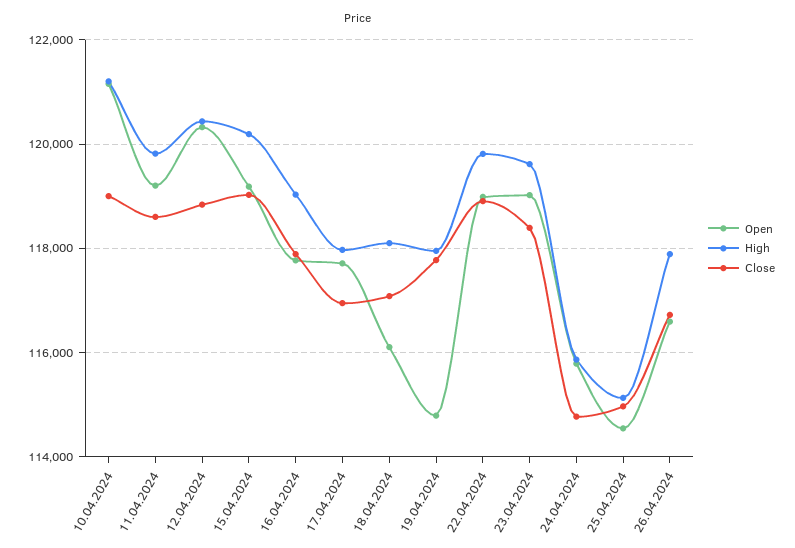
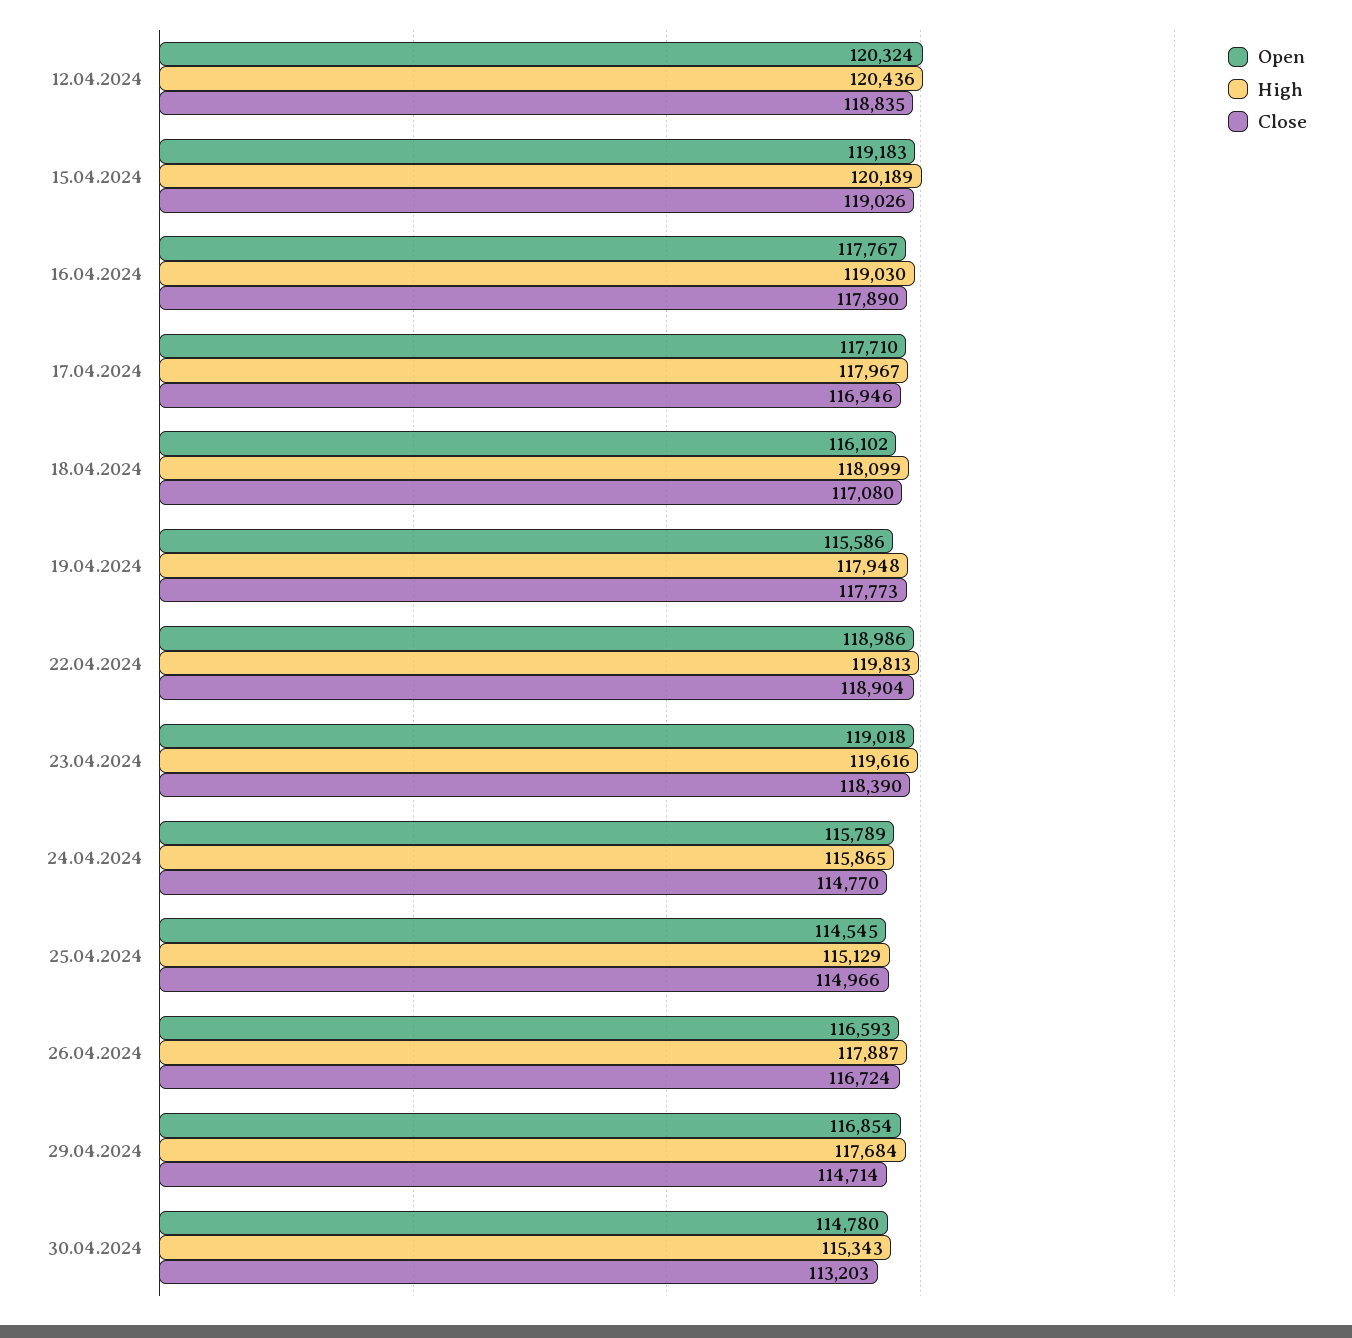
Open, 10.04.2024: 121200 -> none
High, 10.04.2024: 121200 -> none
Close, 10.04.2024: 119000 -> none
Open, 11.04.2024: 119200 -> none
High, 11.04.2024: 119800 -> none
Close, 11.04.2024: 118600 -> none
Open, 19.04.2024: 114800 -> 115586
Open, 29.04.2024: none -> 116854
High, 29.04.2024: none -> 117684
Close, 29.04.2024: none -> 114714
Open, 30.04.2024: none -> 114780
High, 30.04.2024: none -> 115343
Close, 30.04.2024: none -> 113203

